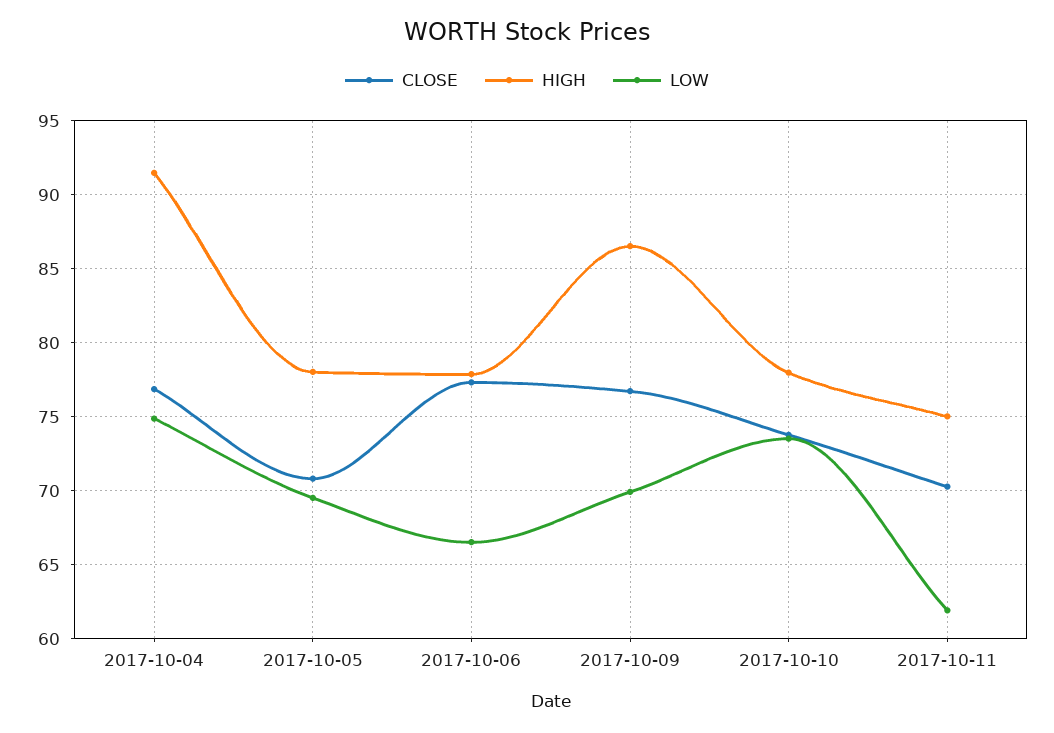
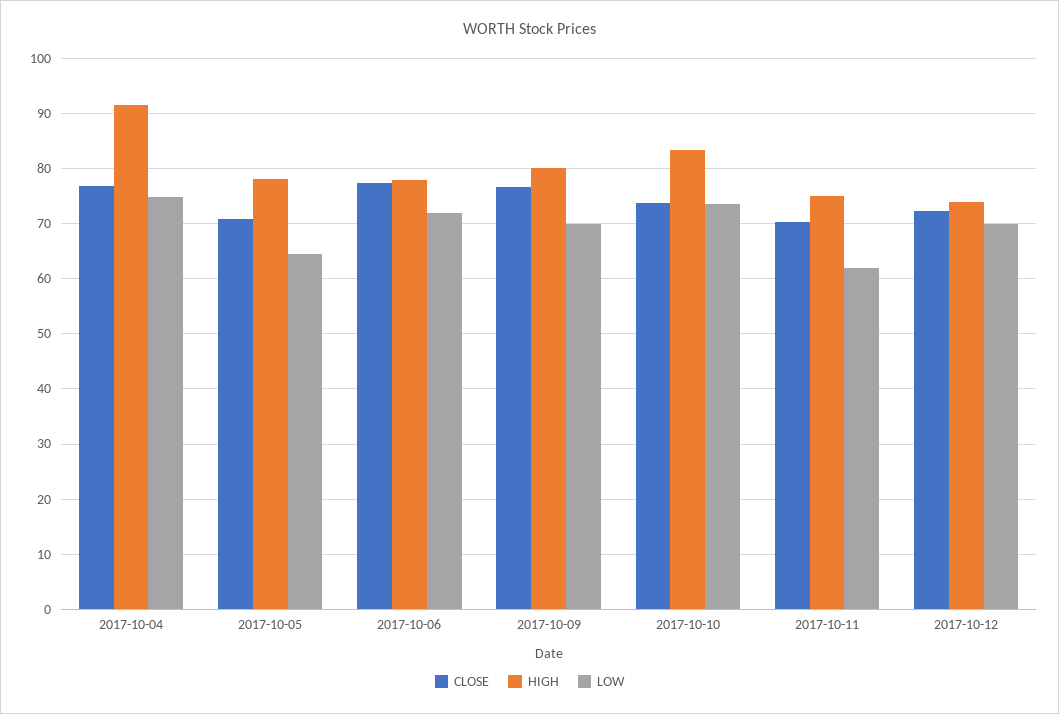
LOW, 2017-10-05: 69.5 -> 64
LOW, 2017-10-06: 66.5 -> 72
HIGH, 2017-10-09: 86.5 -> 80
HIGH, 2017-10-10: 78 -> 84
CLOSE, 2017-10-12: none -> 72
HIGH, 2017-10-12: none -> 74
LOW, 2017-10-12: none -> 70

